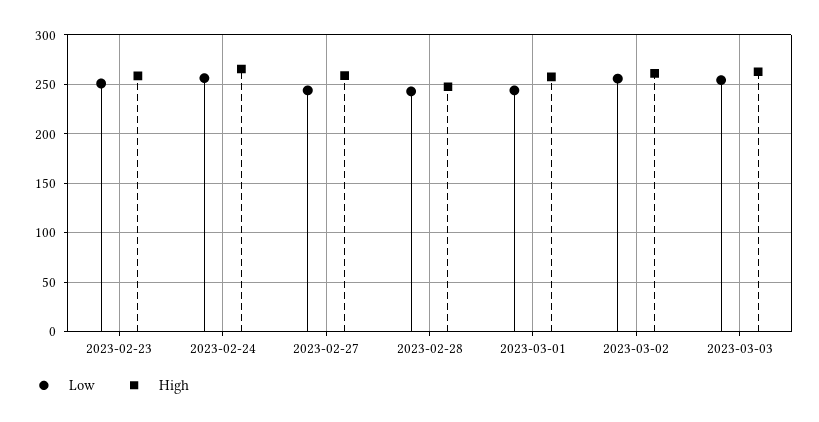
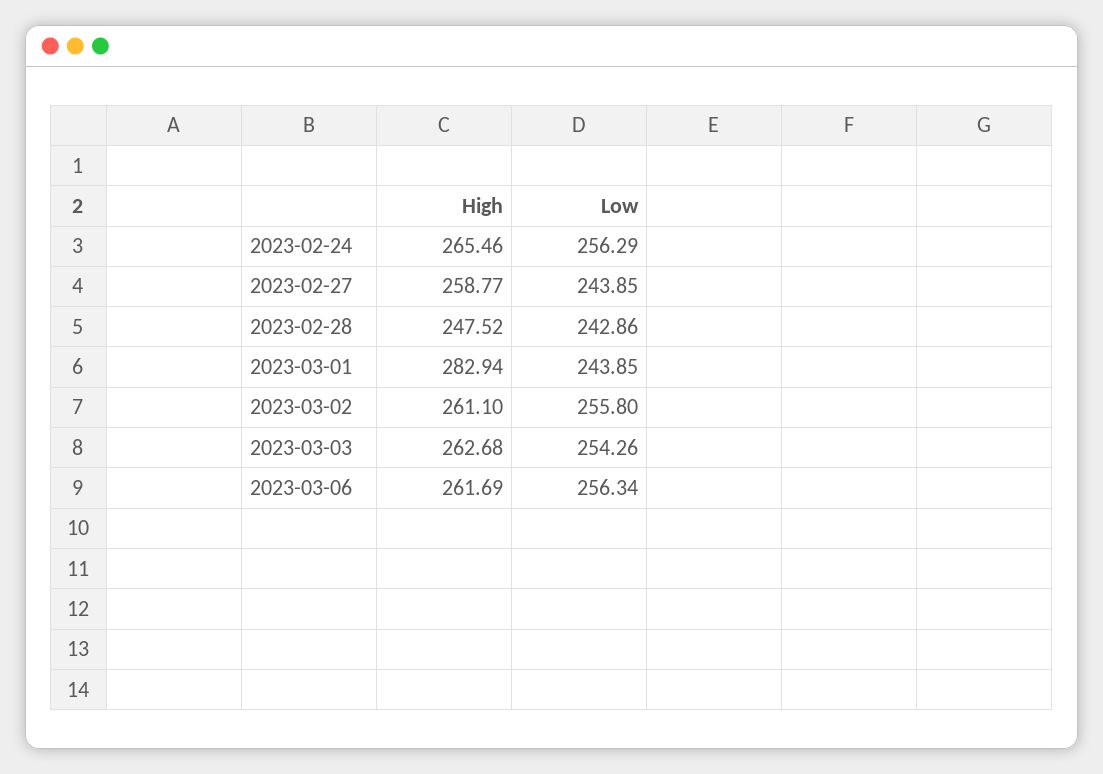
Low, 2023-02-23: 250 -> none
High, 2023-02-23: 260 -> none
High, 2023-03-01: 260 -> 282.94
High, 2023-03-06: none -> 261.69
Low, 2023-03-06: none -> 256.34

